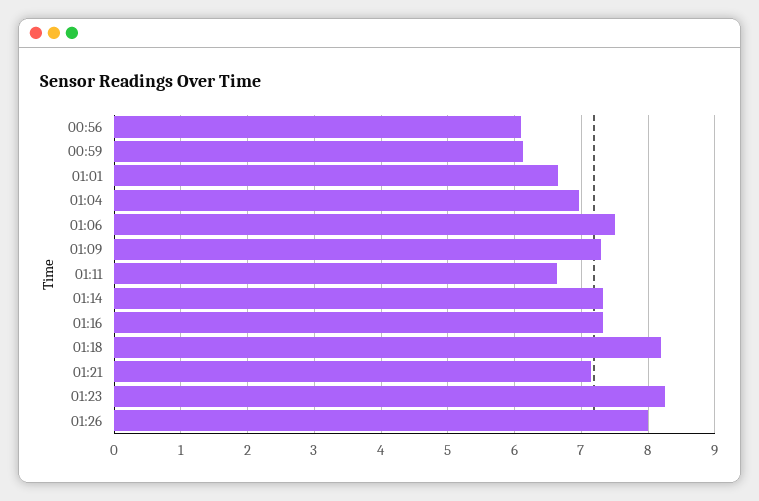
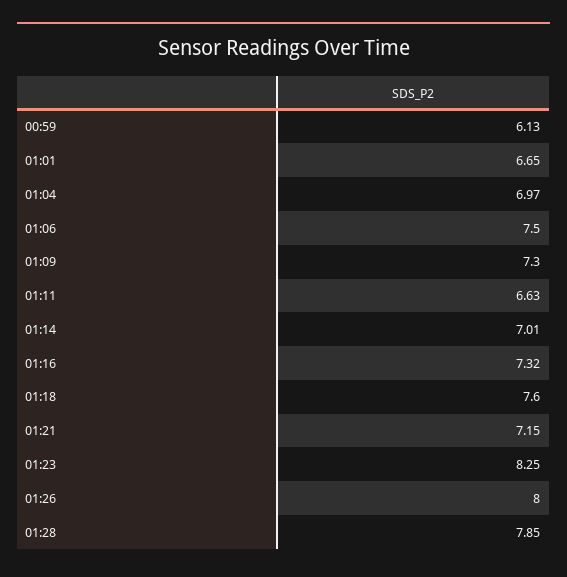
00:56: 6.1 -> none
01:14: 7.3 -> 7.01
01:18: 8.2 -> 7.6
01:28: none -> 7.85

